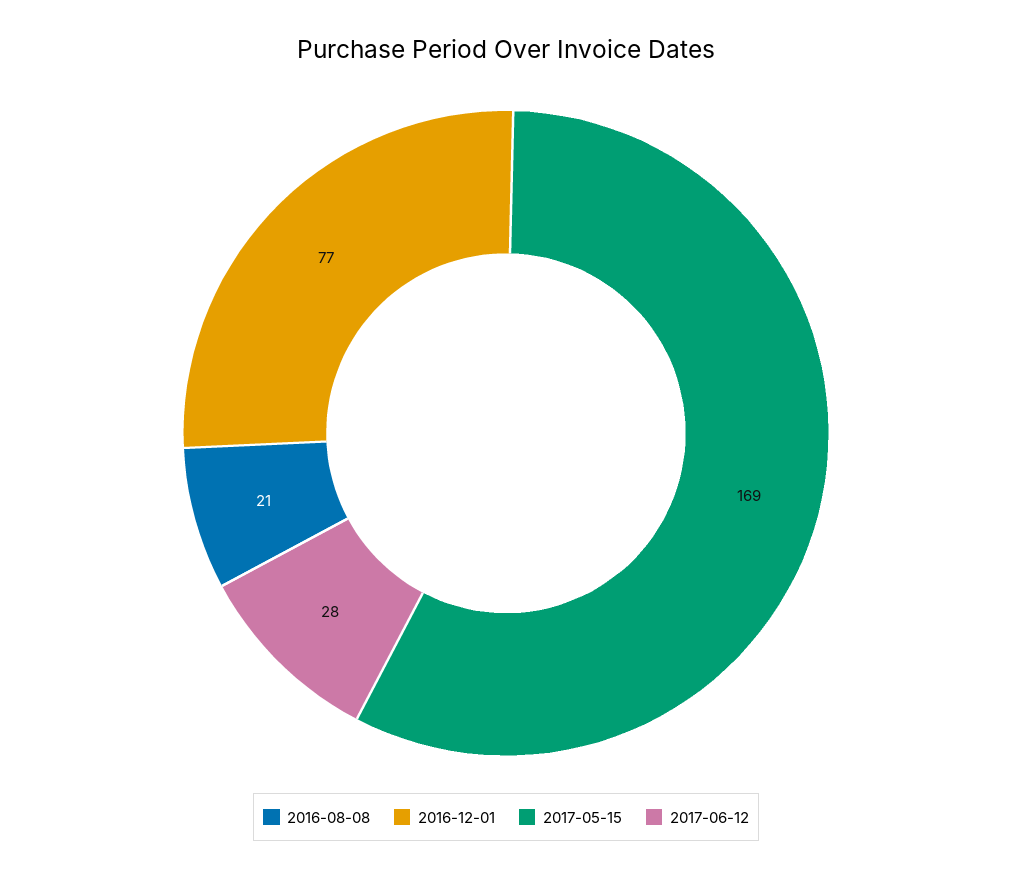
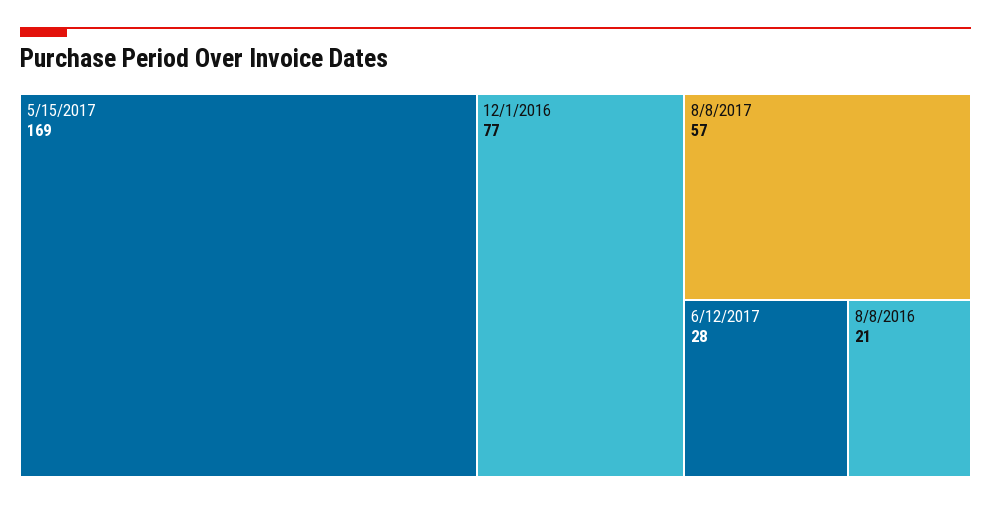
8/8/2017: none -> 57

